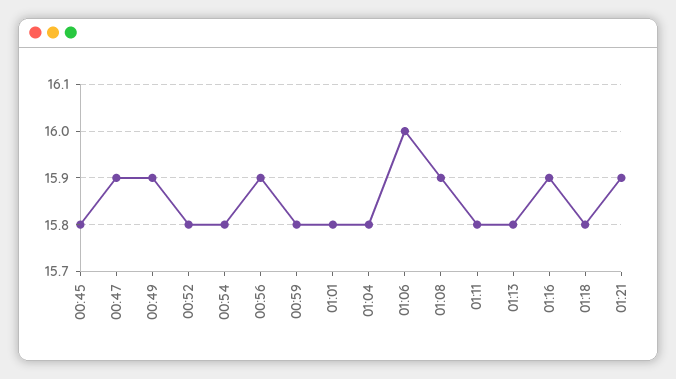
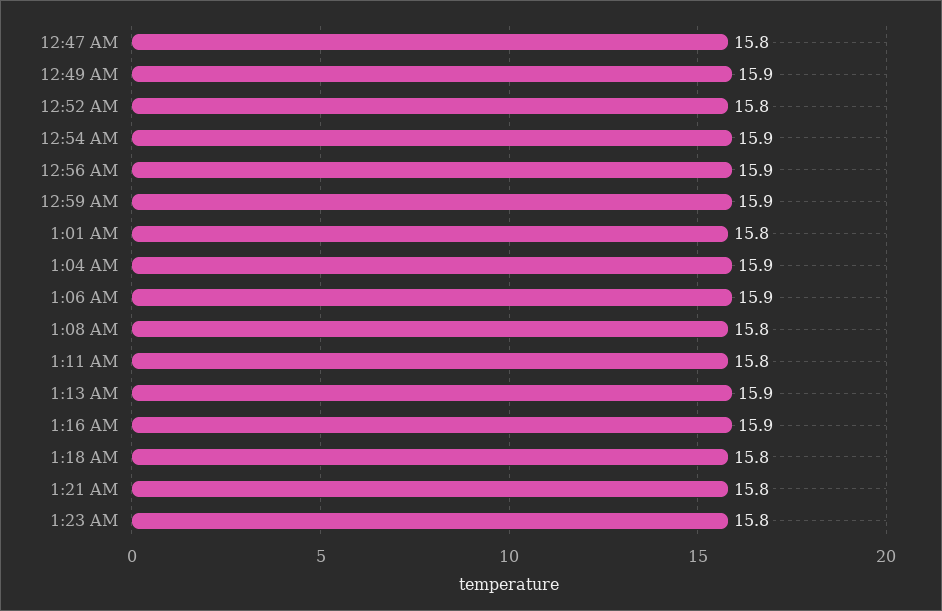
00:45: 15.8 -> none
00:47: 15.9 -> 15.8
00:54: 15.8 -> 15.9
00:59: 15.8 -> 15.9
01:04: 15.8 -> 15.9
01:06: 16 -> 15.9
01:08: 15.9 -> 15.8
01:13: 15.8 -> 15.9
01:21: 15.9 -> 15.8
1:23 AM: none -> 15.8

